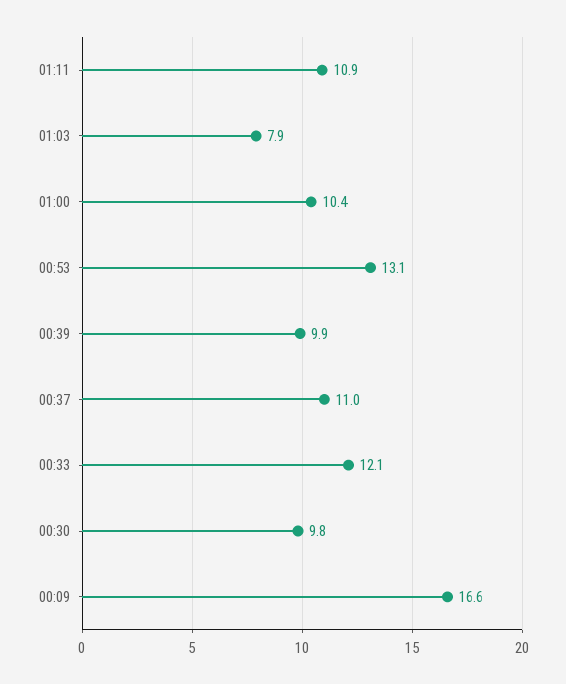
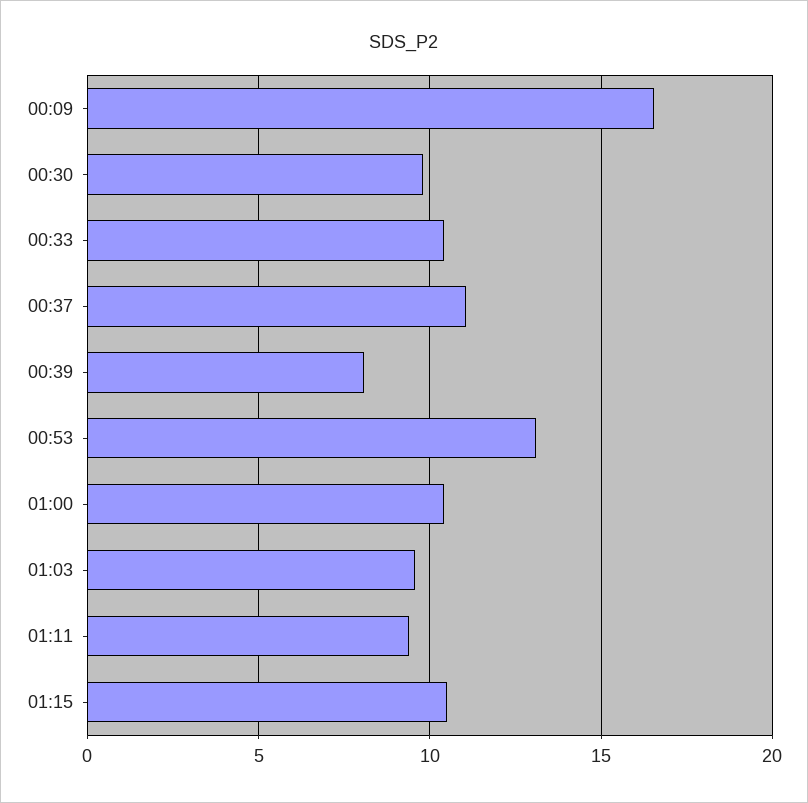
01:11: 10.9 -> 9.5
01:03: 7.9 -> 9.5
00:39: 9.9 -> 8
00:33: 12.1 -> 10.5
01:15: none -> 10.5

